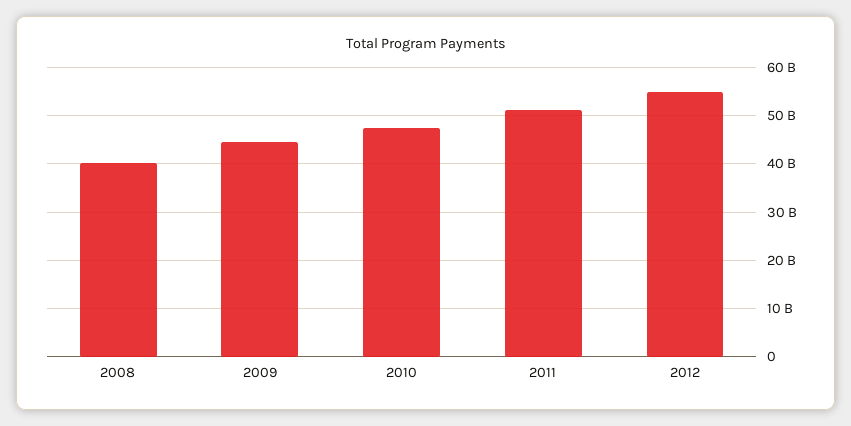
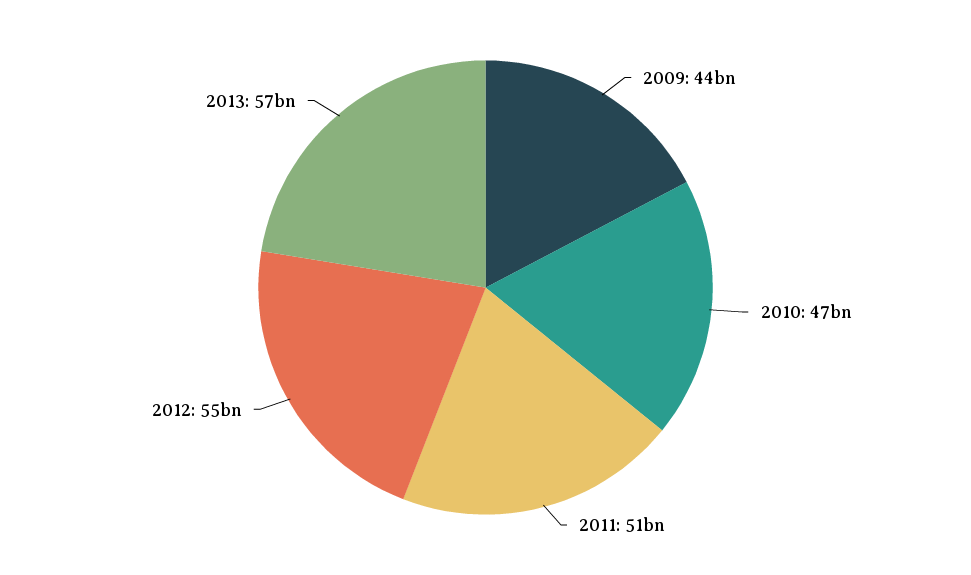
2008: 40000000000 -> none
2013: none -> 57000000000

